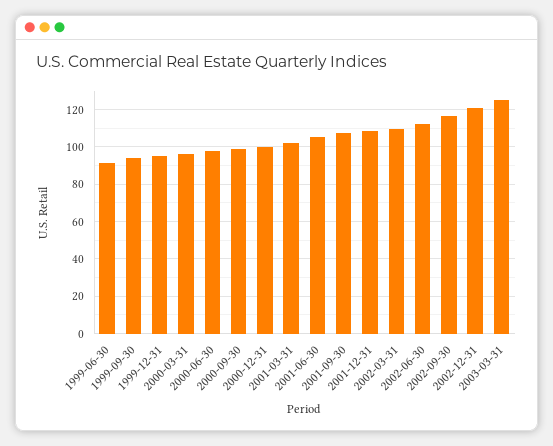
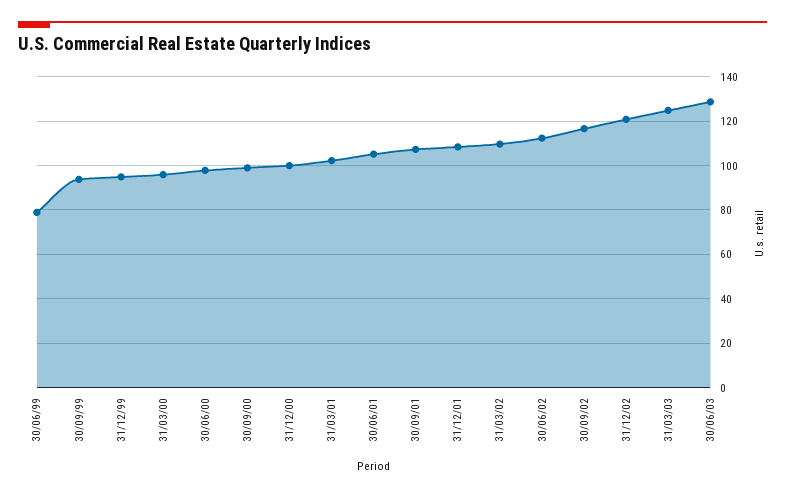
1999-06-30: 90 -> 80
30/06/03: none -> 130

